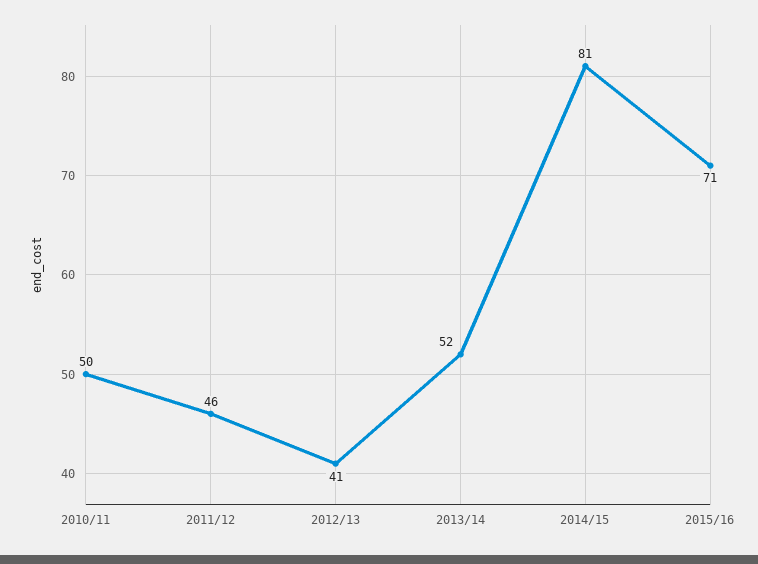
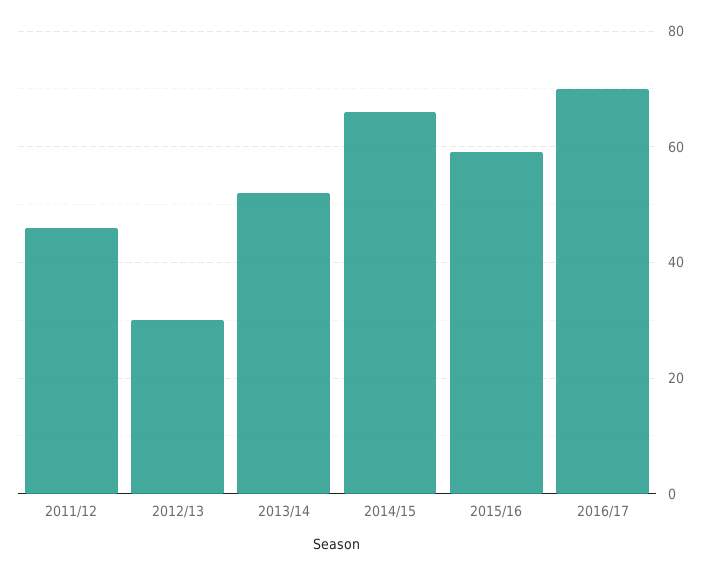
2010/11: 50 -> none
2012/13: 41 -> 30
2014/15: 81 -> 65
2015/16: 71 -> 60
2016/17: none -> 70

